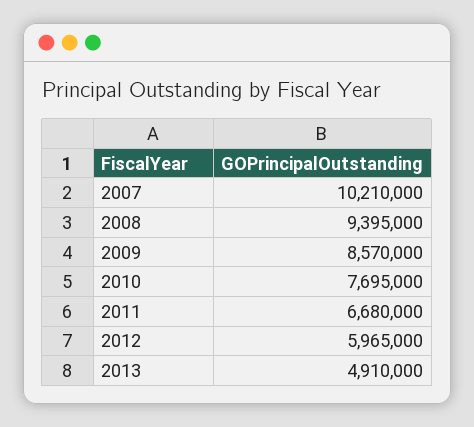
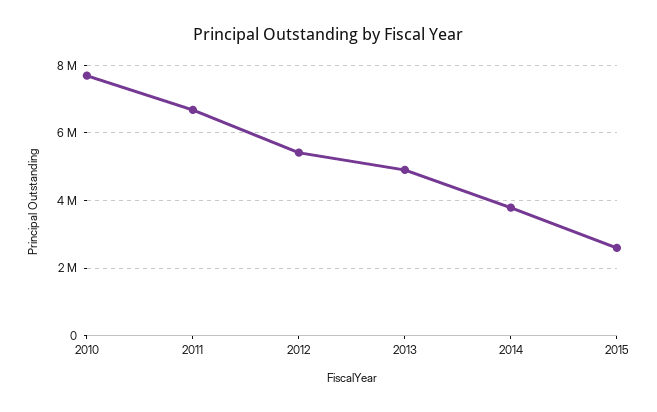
2007: 10210000 -> none
2008: 9395000 -> none
2009: 8570000 -> none
2012: 5965000 -> 5400000
2014: none -> 3800000
2015: none -> 2600000

